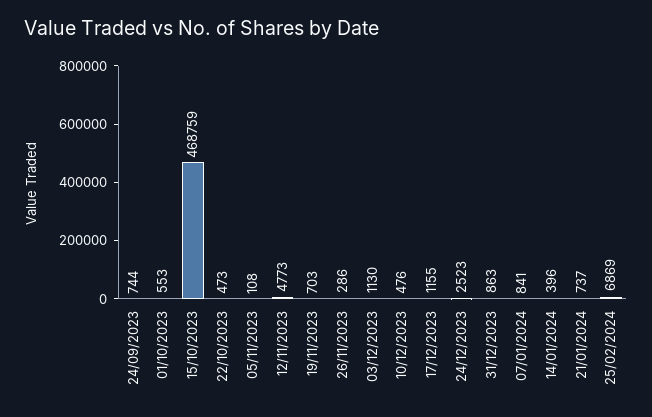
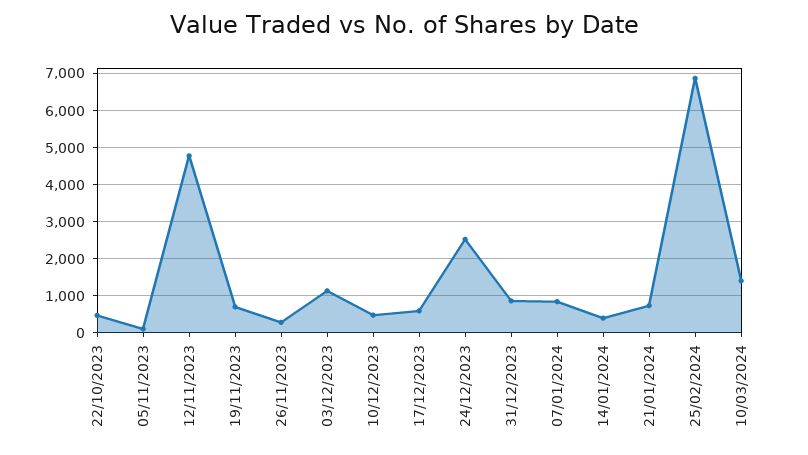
24/09/2023: 744 -> none
01/10/2023: 553 -> none
15/10/2023: 468759 -> none
17/12/2023: 1155 -> 600
10/03/2024: none -> 1400

